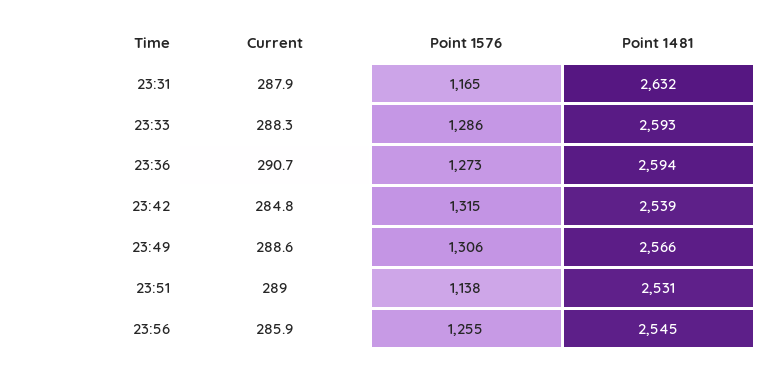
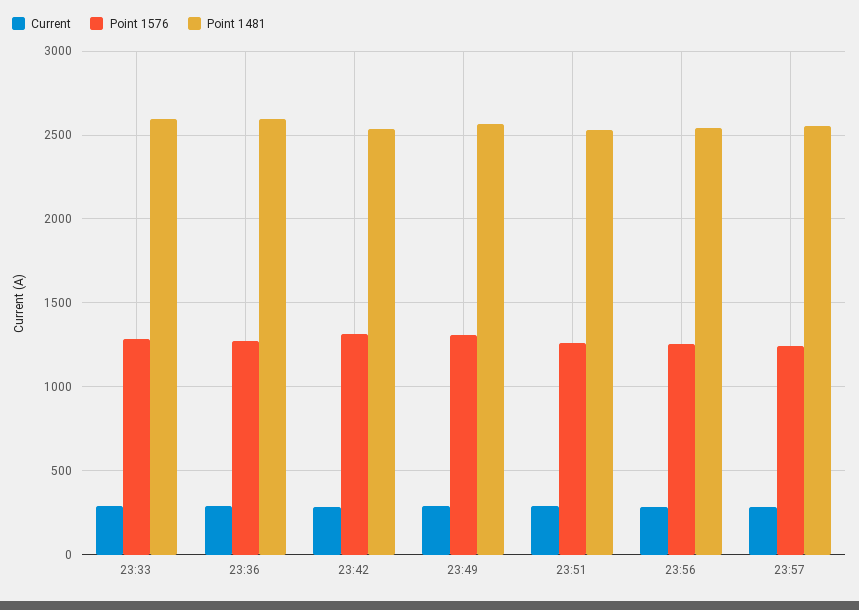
Current, 23:31: 287.9 -> none
Point 1576, 23:31: 1165 -> none
Point 1481, 23:31: 2632 -> none
Point 1576, 23:51: 1138 -> 1250
Current, 23:57: none -> 300
Point 1576, 23:57: none -> 1250
Point 1481, 23:57: none -> 2550

